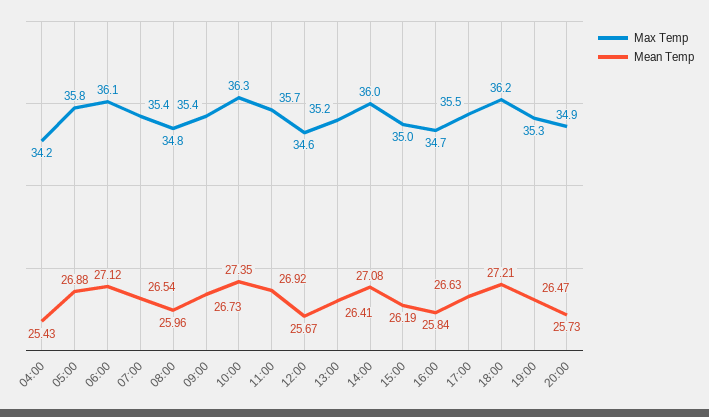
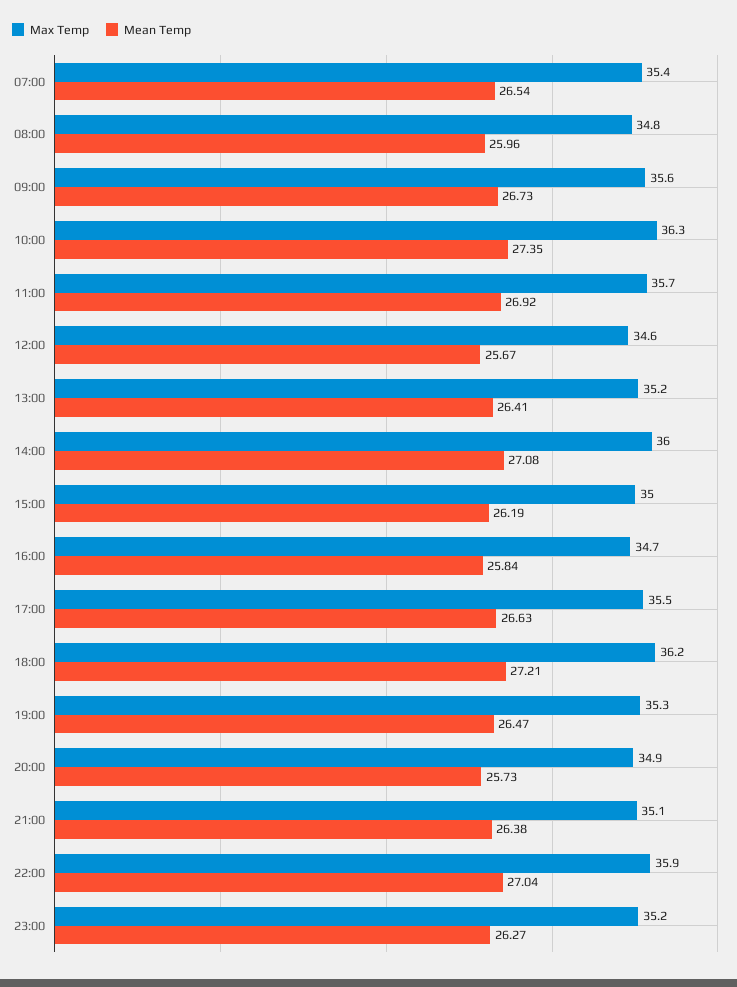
Max Temp, 04:00: 34.2 -> none
Mean Temp, 04:00: 25.43 -> none
Max Temp, 05:00: 35.8 -> none
Mean Temp, 05:00: 26.88 -> none
Max Temp, 06:00: 36.1 -> none
Mean Temp, 06:00: 27.12 -> none
Max Temp, 09:00: 35.4 -> 35.6
Max Temp, 21:00: none -> 35.1
Mean Temp, 21:00: none -> 26.38
Max Temp, 22:00: none -> 35.9
Mean Temp, 22:00: none -> 27.04
Max Temp, 23:00: none -> 35.2
Mean Temp, 23:00: none -> 26.27

